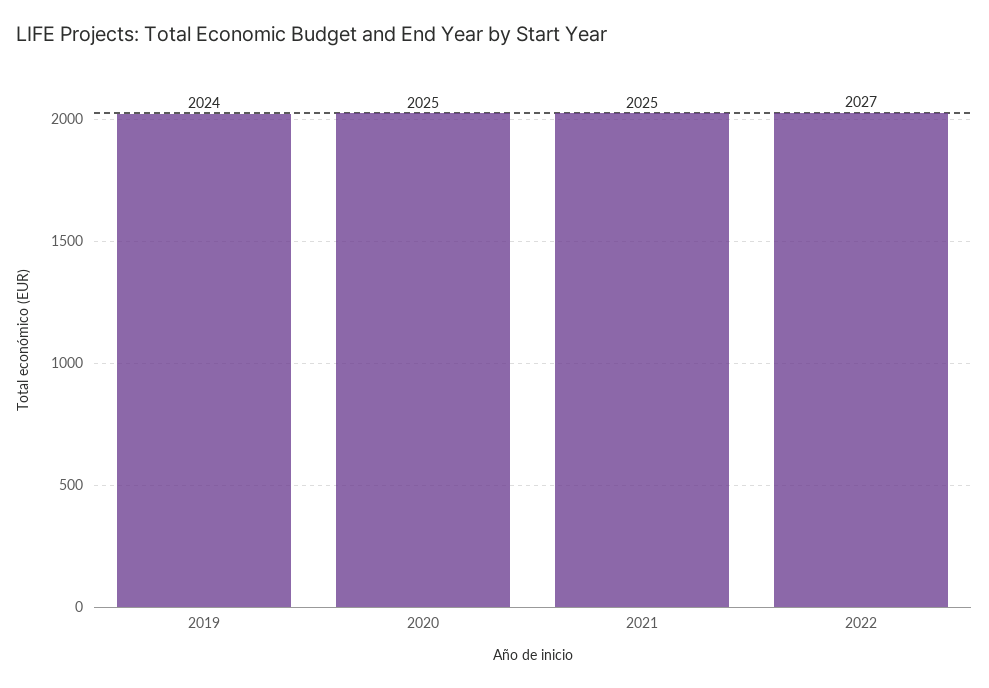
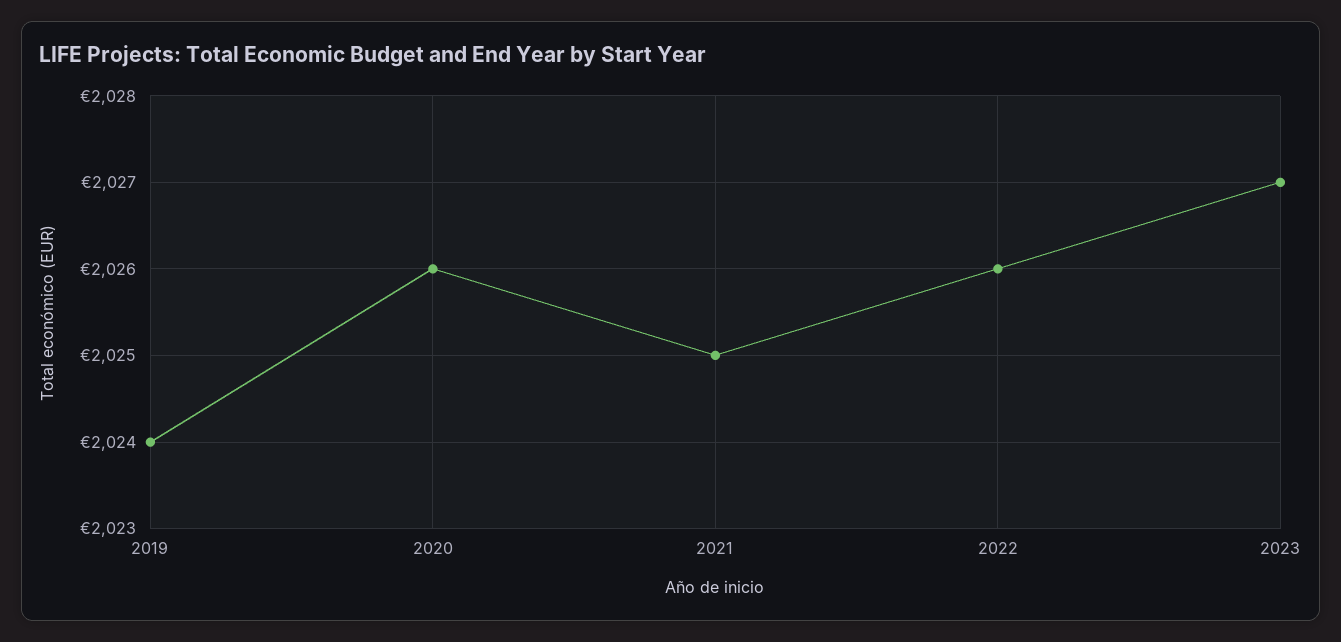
2020: 2025 -> 2026
2022: 2027 -> 2026
2023: none -> 2027

